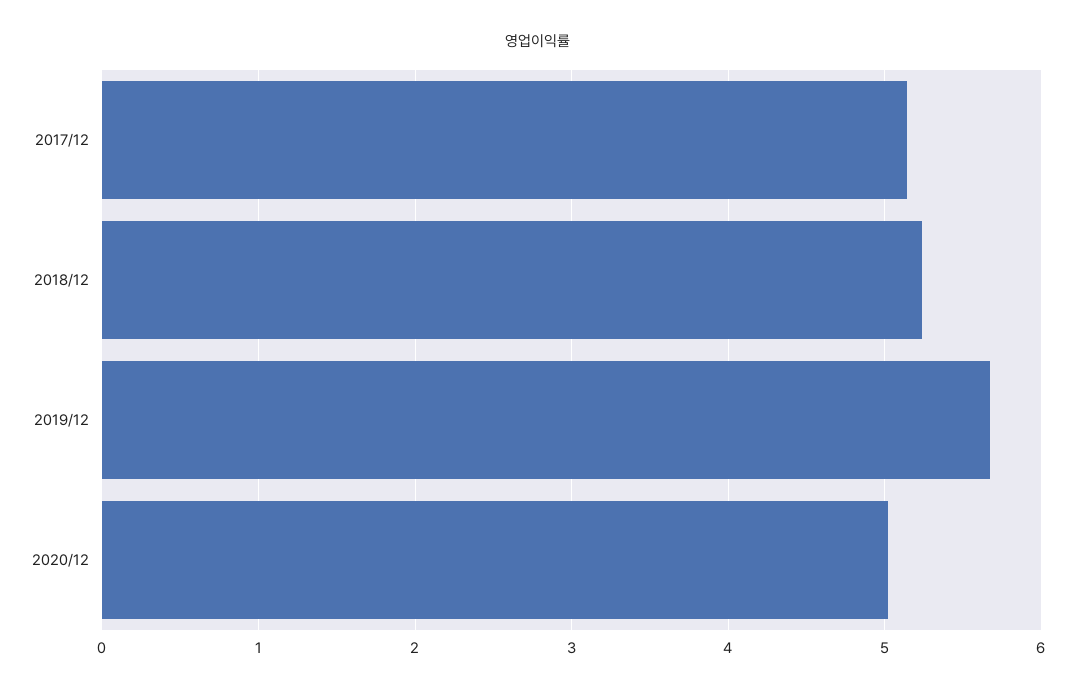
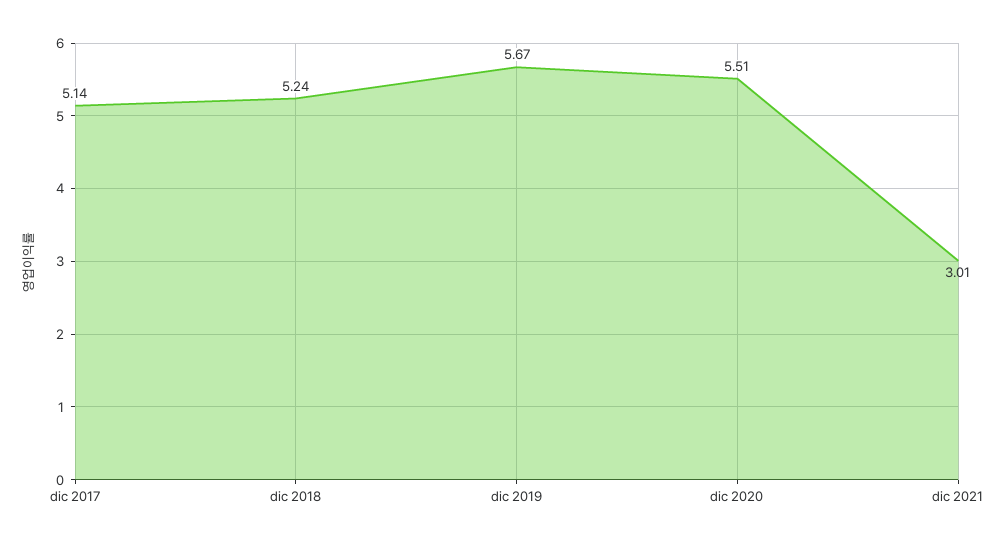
2020/12: 5 -> 5.51
dic 2021: none -> 3.01

